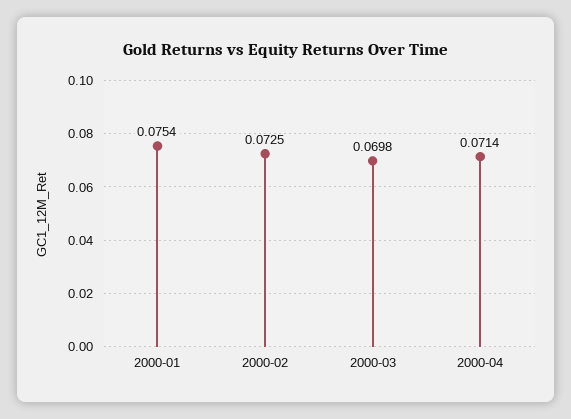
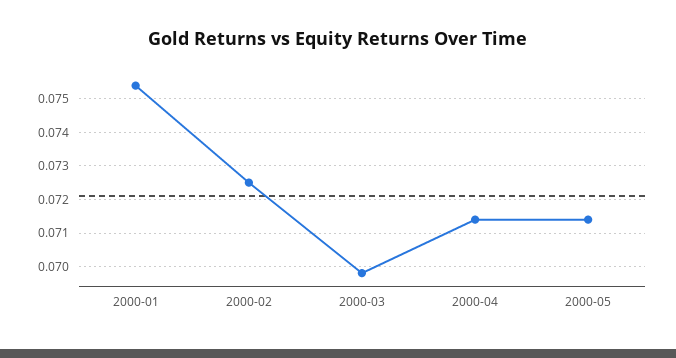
2000-05: none -> 0.0715

